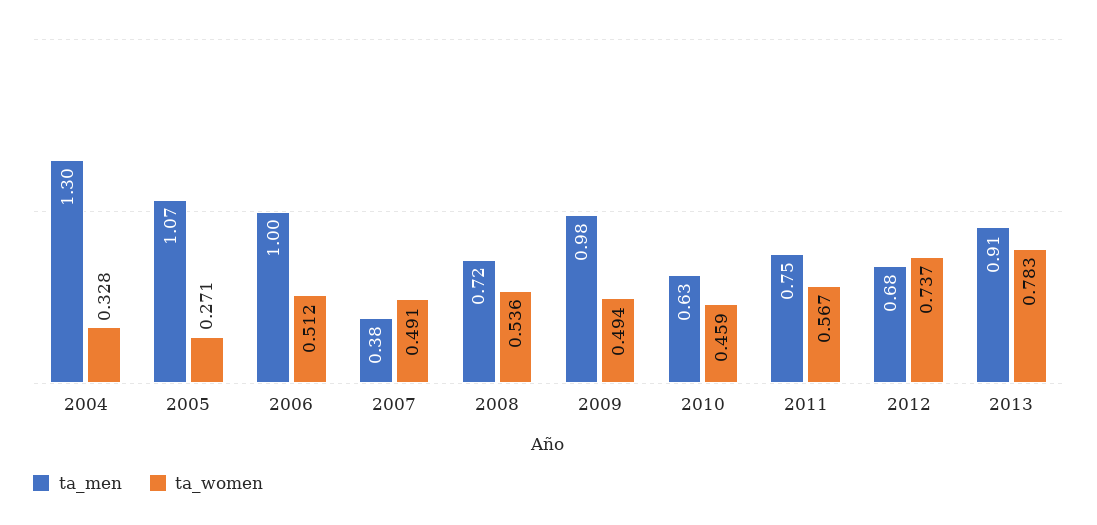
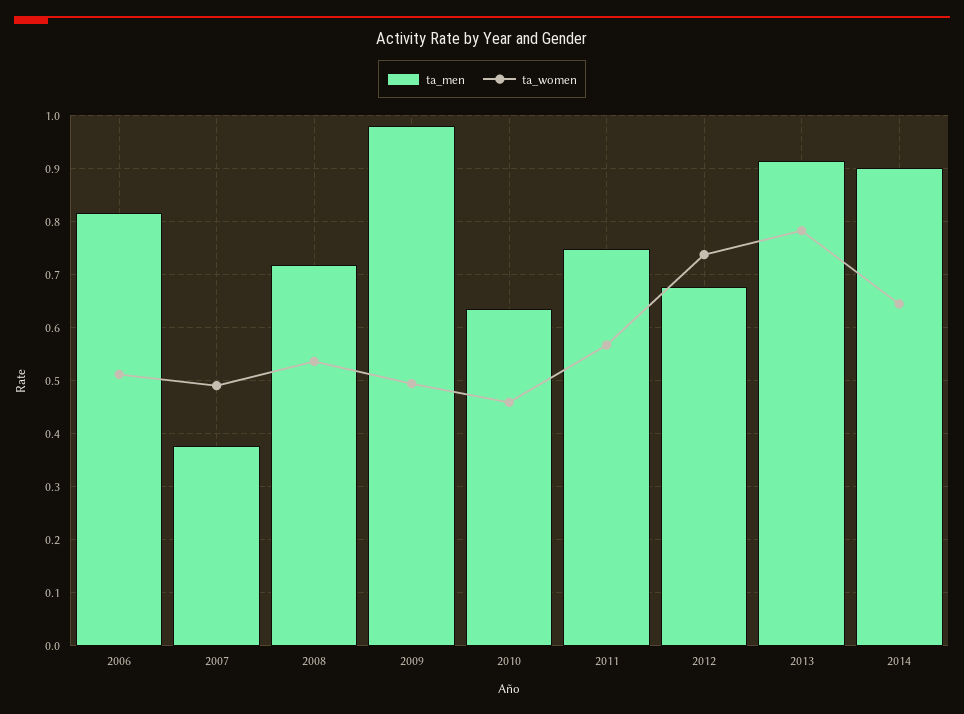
ta_men, 2004: 1.3 -> none
ta_women, 2004: 0.328 -> none
ta_men, 2005: 1.07 -> none
ta_women, 2005: 0.271 -> none
ta_men, 2006: 1 -> 0.82
ta_men, 2014: none -> 0.9
ta_women, 2014: none -> 0.64

